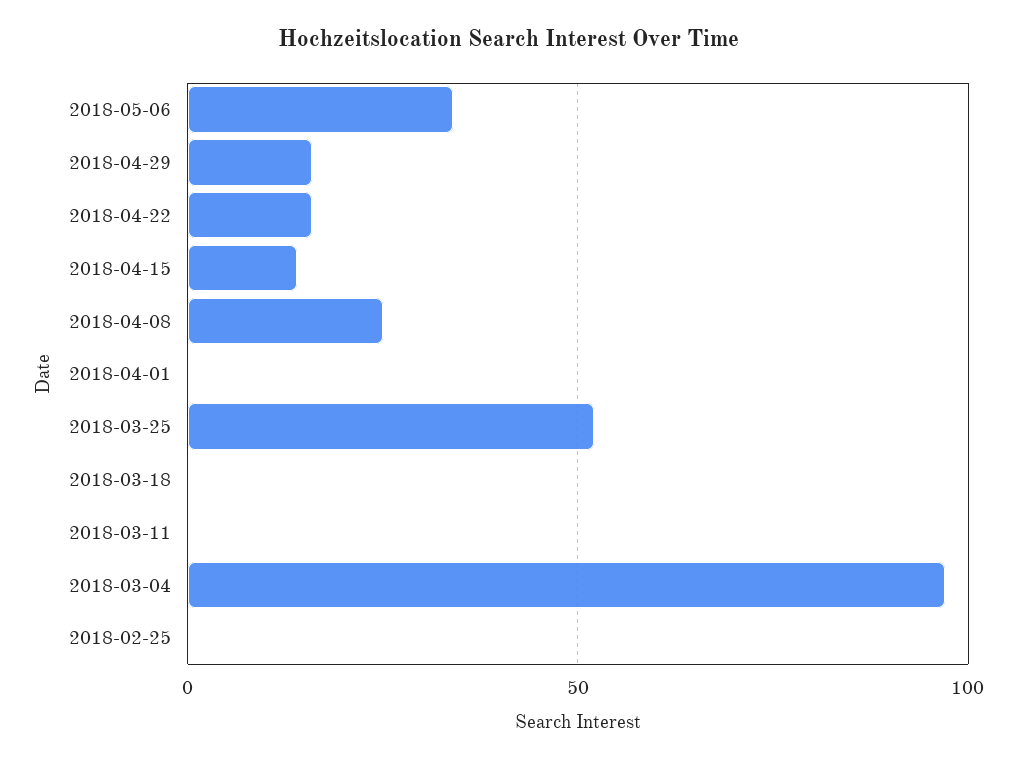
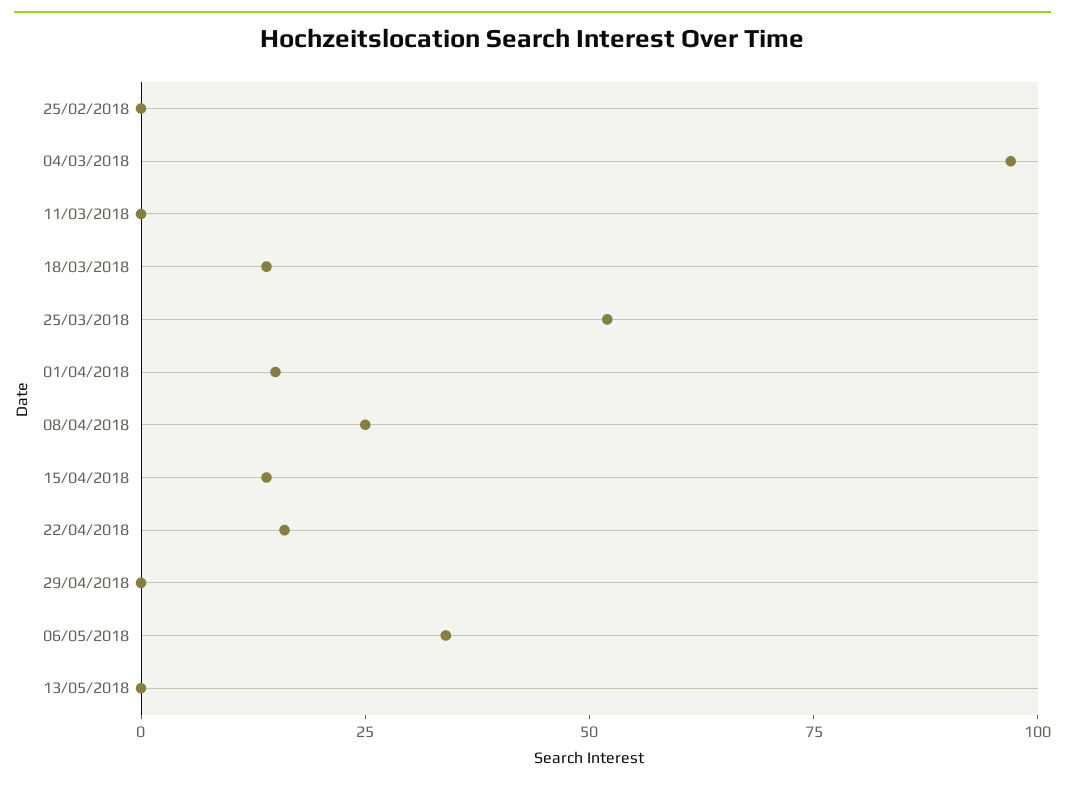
2018-04-29: 15 -> 0
2018-04-01: 0 -> 15
2018-03-18: 0 -> 15
13/05/2018: none -> 0

